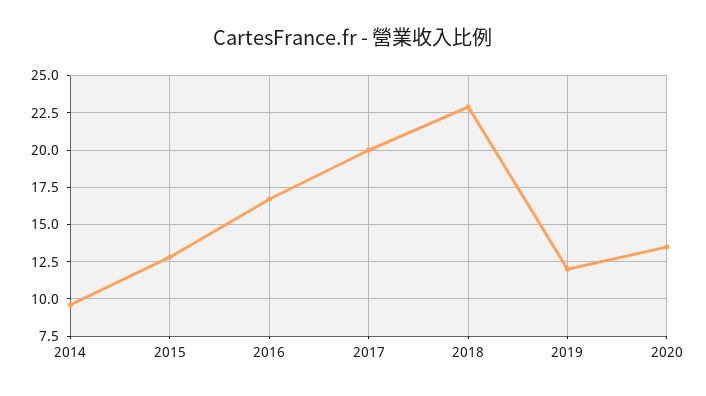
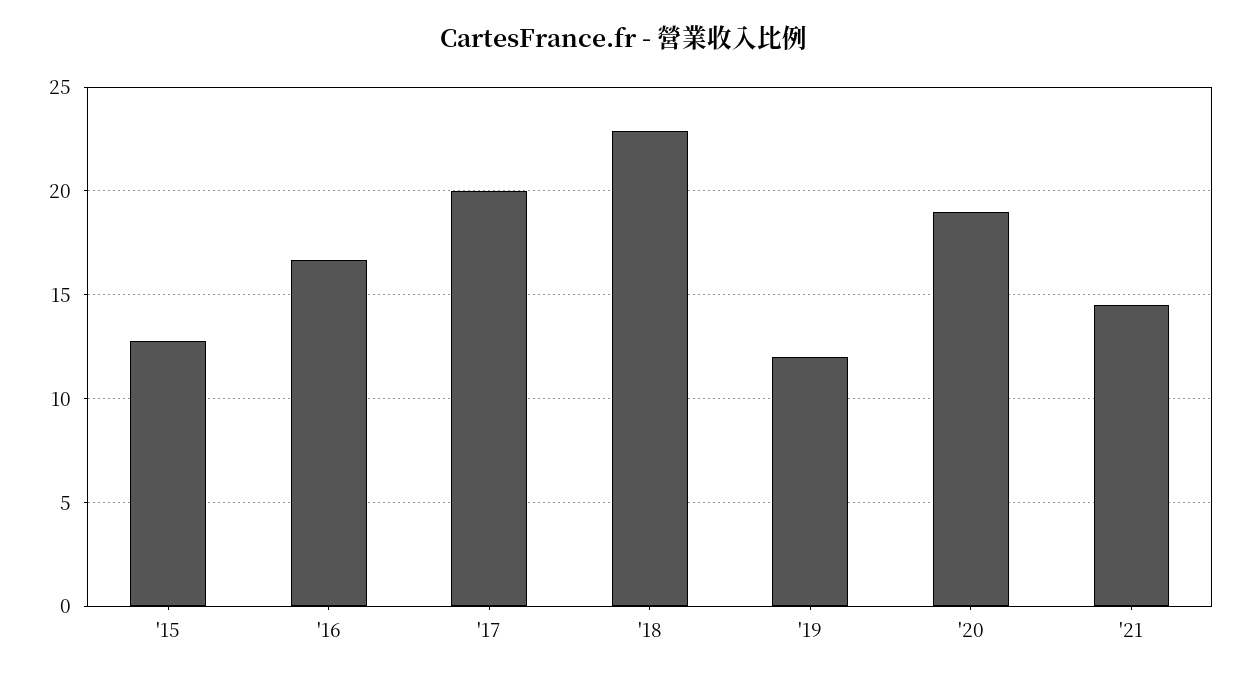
2014: 9.5 -> none
2020: 13.5 -> 19
'21: none -> 14.5

